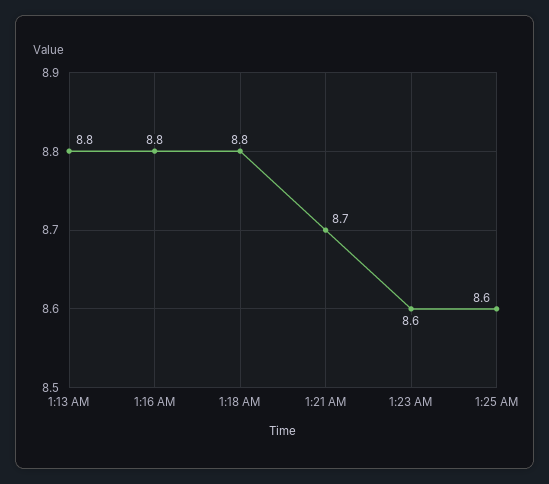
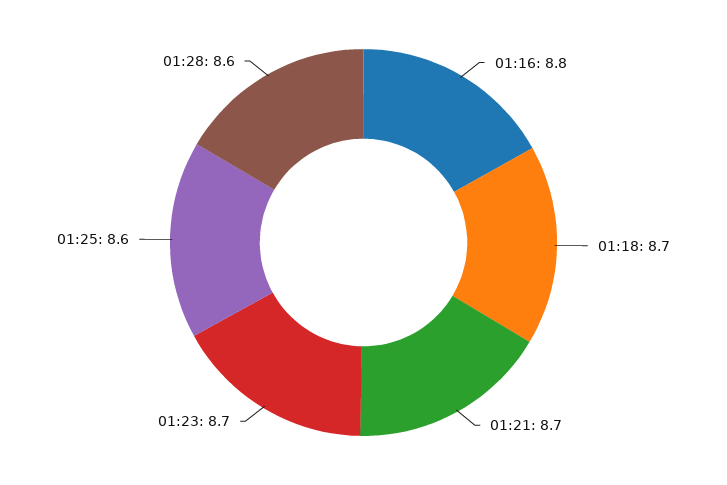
1:13 AM: 8.8 -> none
1:18 AM: 8.8 -> 8.7
1:23 AM: 8.6 -> 8.7
01:28: none -> 8.6

